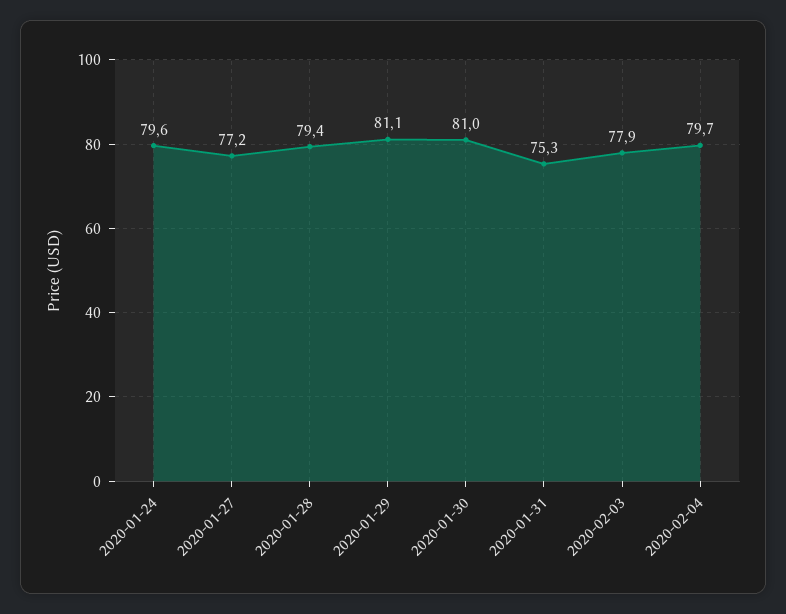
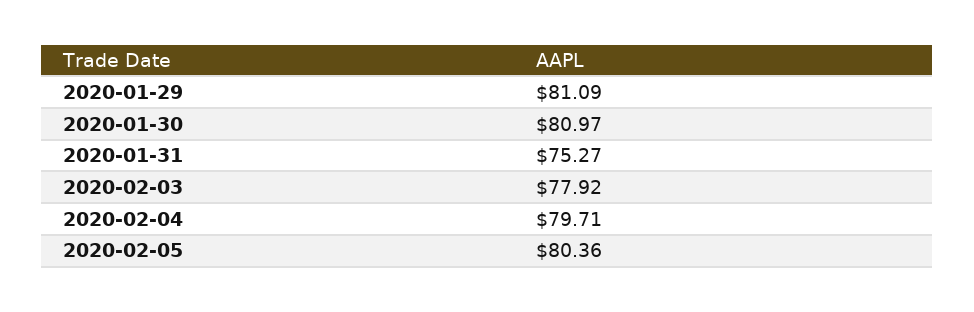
2020-01-24: 79.6 -> none
2020-01-27: 77.2 -> none
2020-01-28: 79.4 -> none
2020-02-05: none -> 80.36

